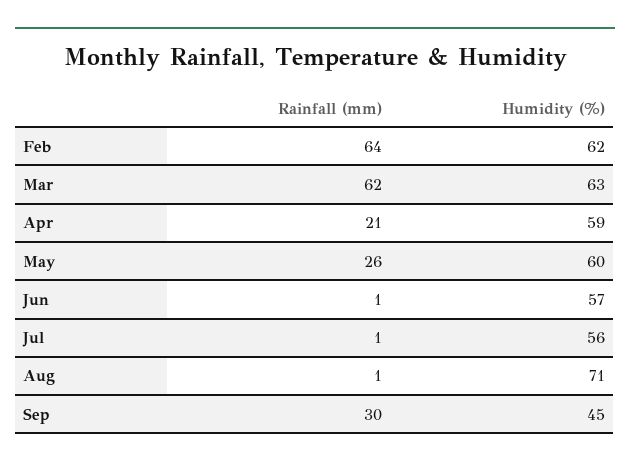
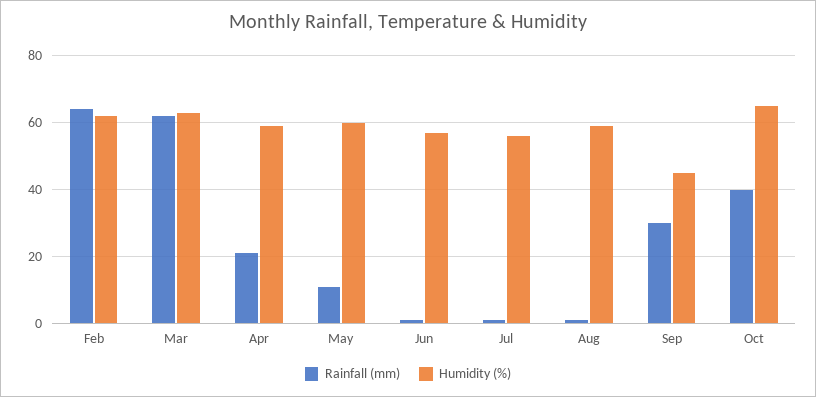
Rainfall (mm), May: 26 -> 10
Humidity (%), Aug: 71 -> 60
Rainfall (mm), Oct: none -> 40
Humidity (%), Oct: none -> 65

